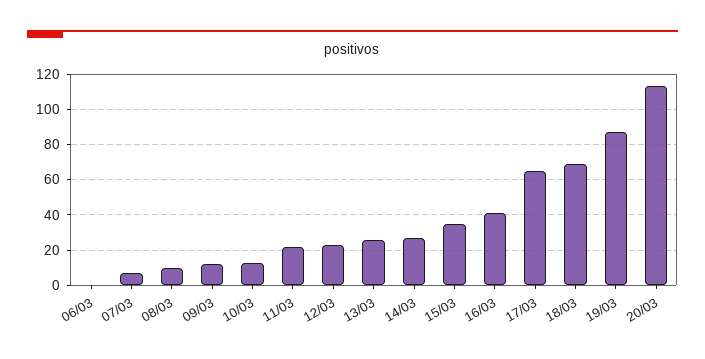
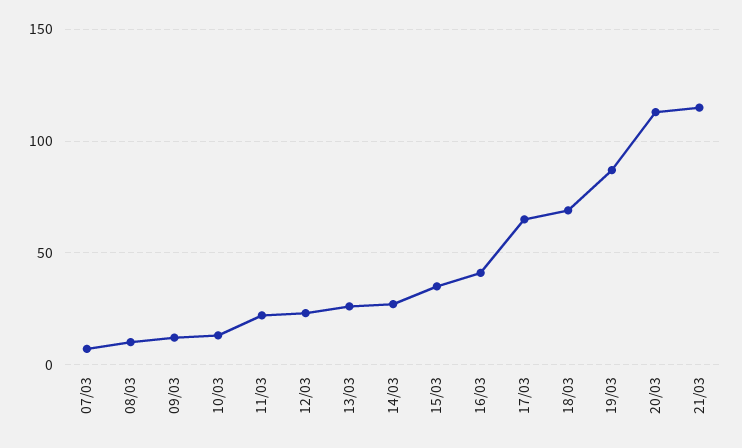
06/03: 0 -> none
21/03: none -> 115

